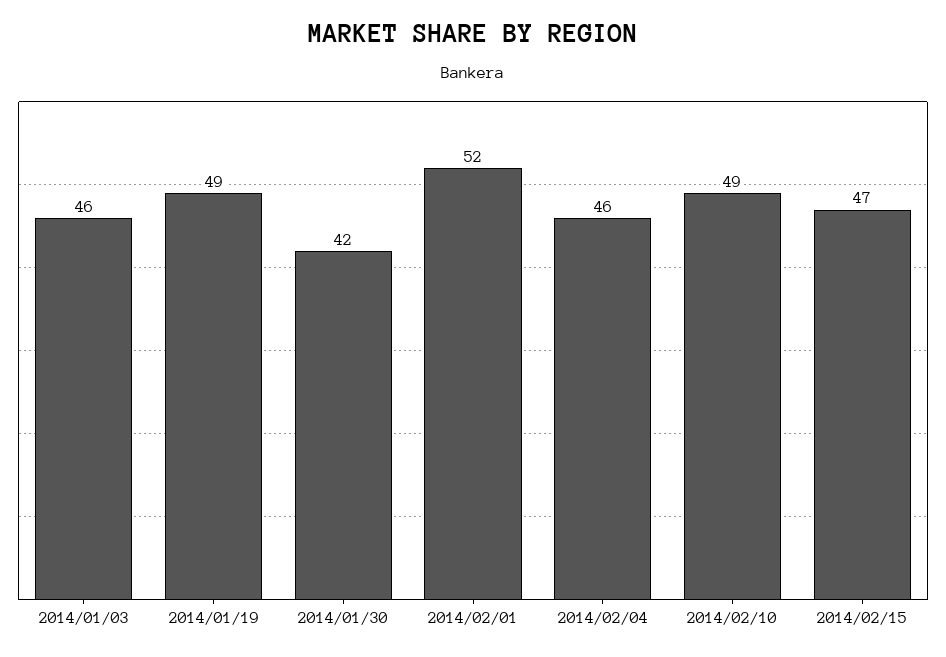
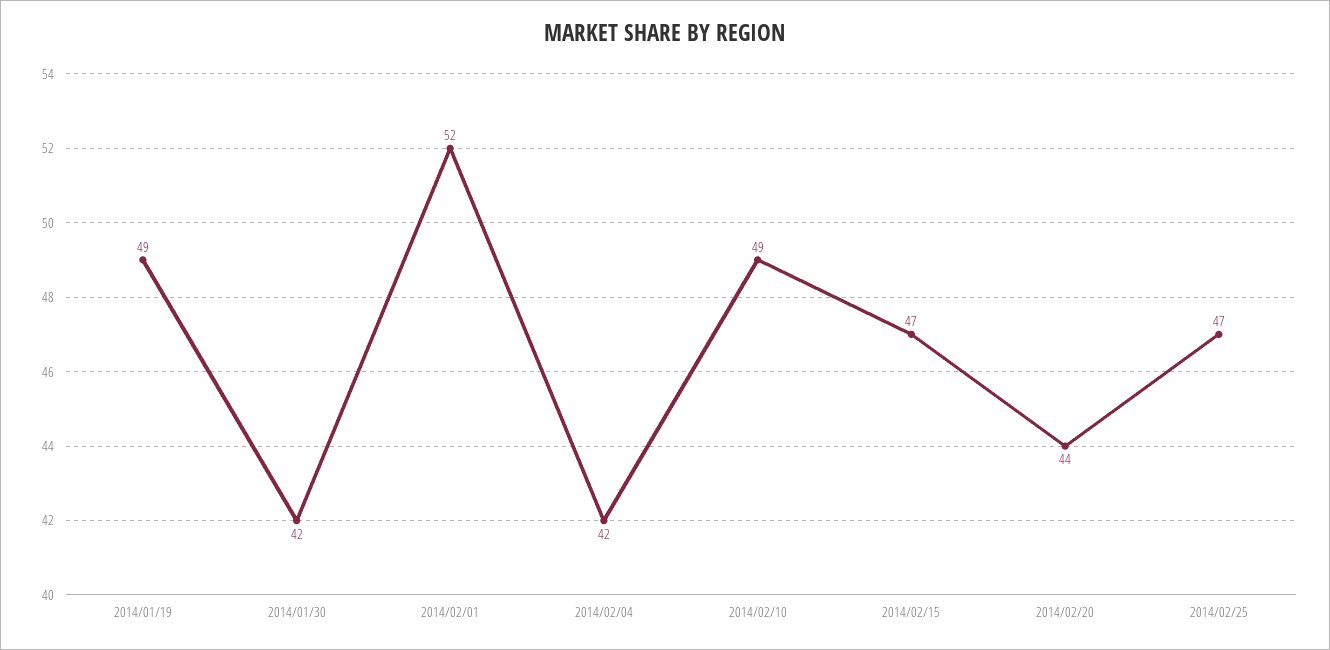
2014/01/03: 46 -> none
2014/02/04: 46 -> 42
2014/02/20: none -> 44
2014/02/25: none -> 47

